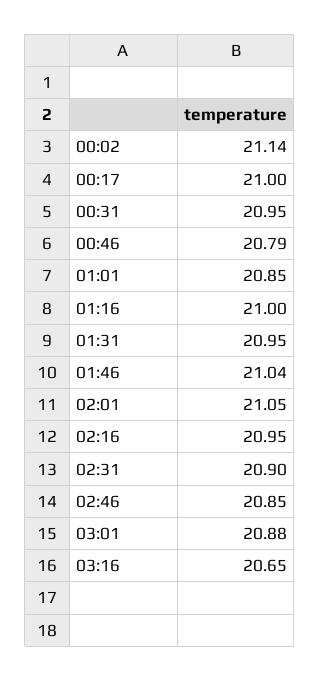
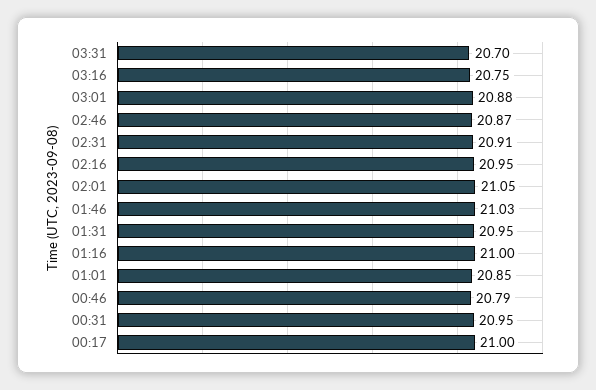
00:02: 21.14 -> none
01:46: 21.04 -> 21.03
02:31: 20.9 -> 20.91
02:46: 20.85 -> 20.87
03:16: 20.65 -> 20.75
03:31: none -> 20.7

